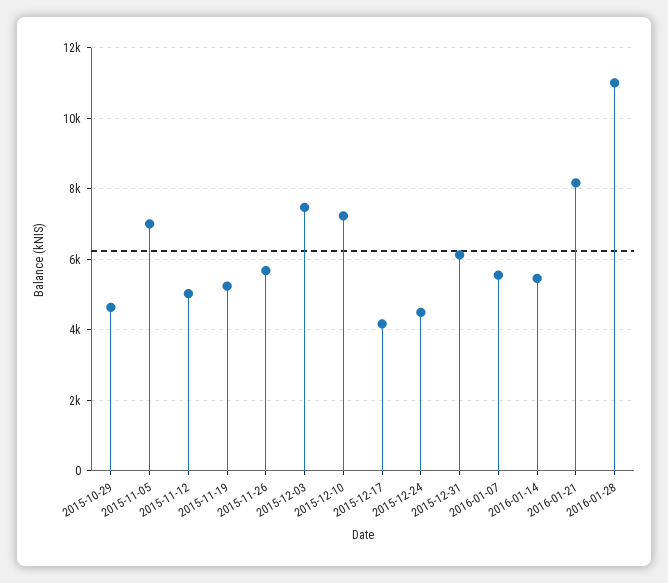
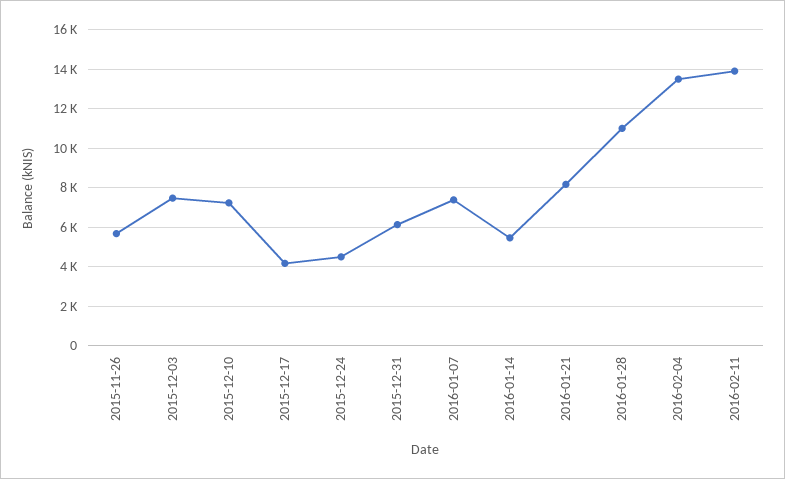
2015-10-29: 4600 -> none
2015-11-05: 7000 -> none
2015-11-12: 5000 -> none
2015-11-19: 5200 -> none
2016-01-07: 5600 -> 7500
2016-02-04: none -> 13500
2016-02-11: none -> 14000

